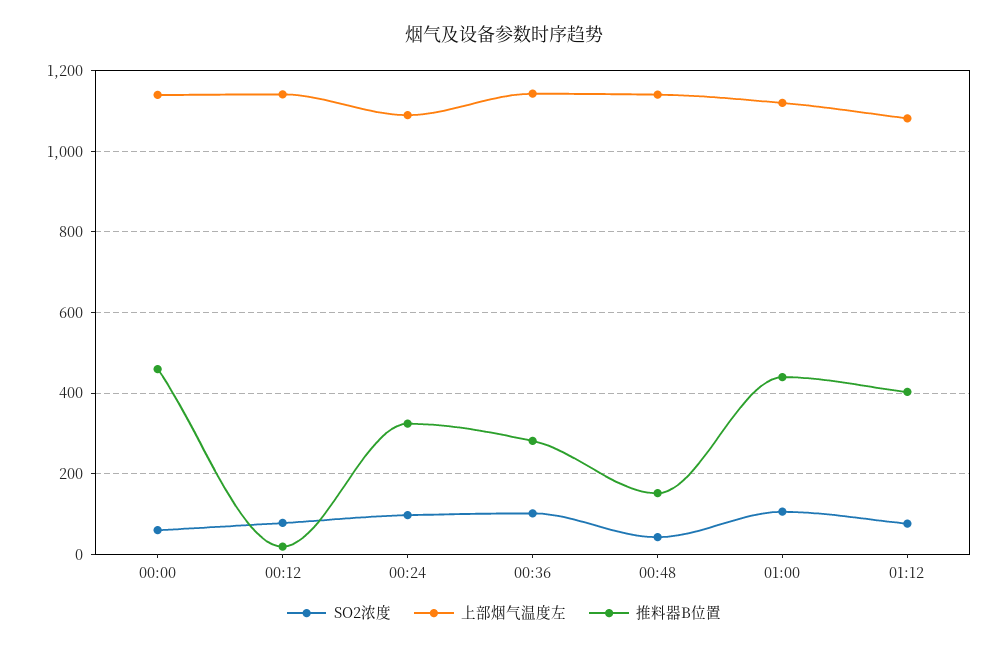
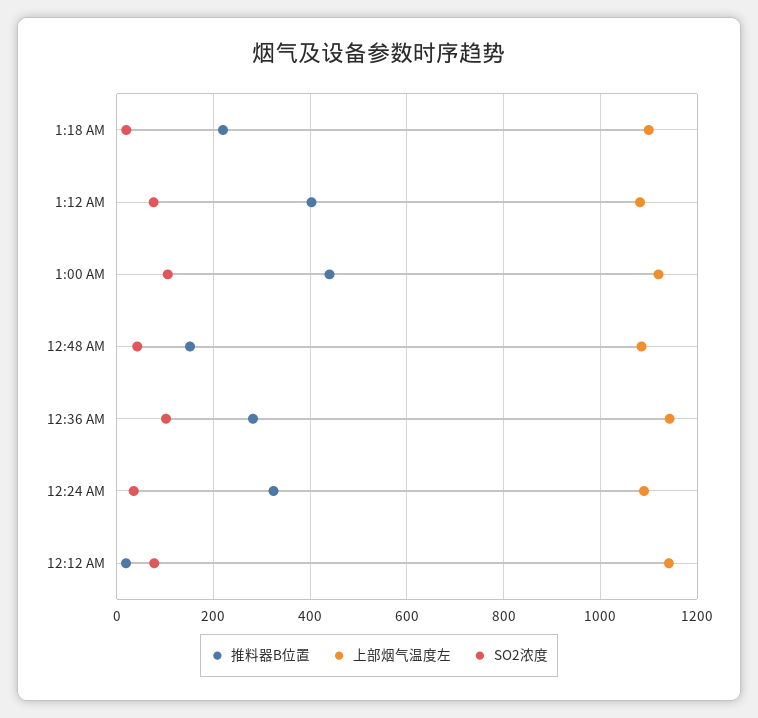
SO2浓度, 00:00: 60 -> none
上部烟气温度左, 00:00: 1140 -> none
推料器B位置, 00:00: 460 -> none
SO2浓度, 00:24: 100 -> 40
上部烟气温度左, 00:48: 1140 -> 1080
推料器B位置, 1:18 AM: none -> 220
上部烟气温度左, 1:18 AM: none -> 1100
SO2浓度, 1:18 AM: none -> 20

